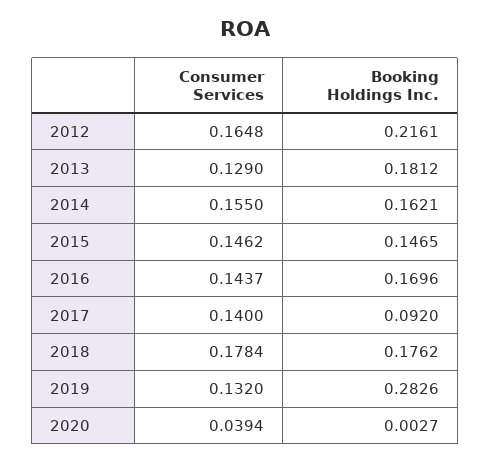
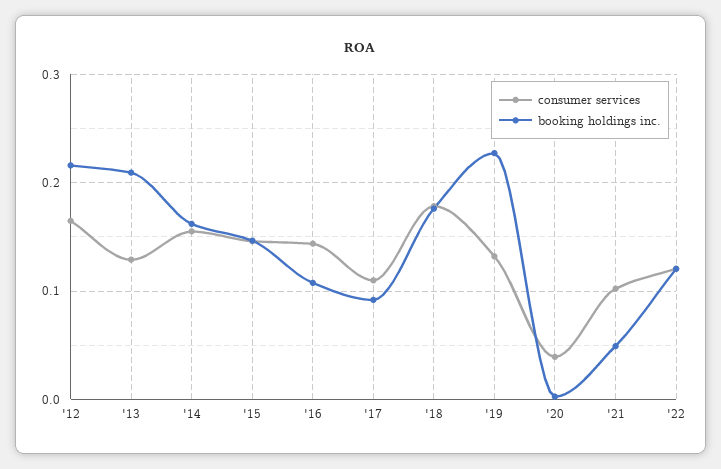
Booking Holdings Inc., 2013: 0.1812 -> 0.21
Booking Holdings Inc., 2016: 0.1696 -> 0.11
Consumer Services, 2017: 0.14 -> 0.11
Booking Holdings Inc., 2019: 0.2826 -> 0.23
Consumer Services, '21: none -> 0.1
Booking Holdings Inc., '21: none -> 0.05
Consumer Services, '22: none -> 0.12
Booking Holdings Inc., '22: none -> 0.12

